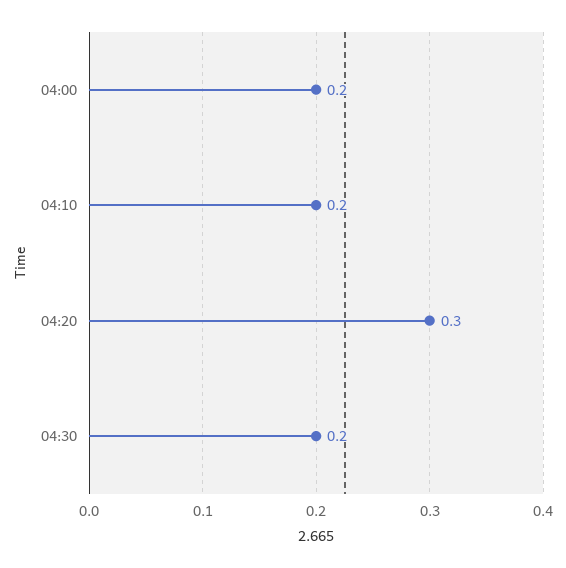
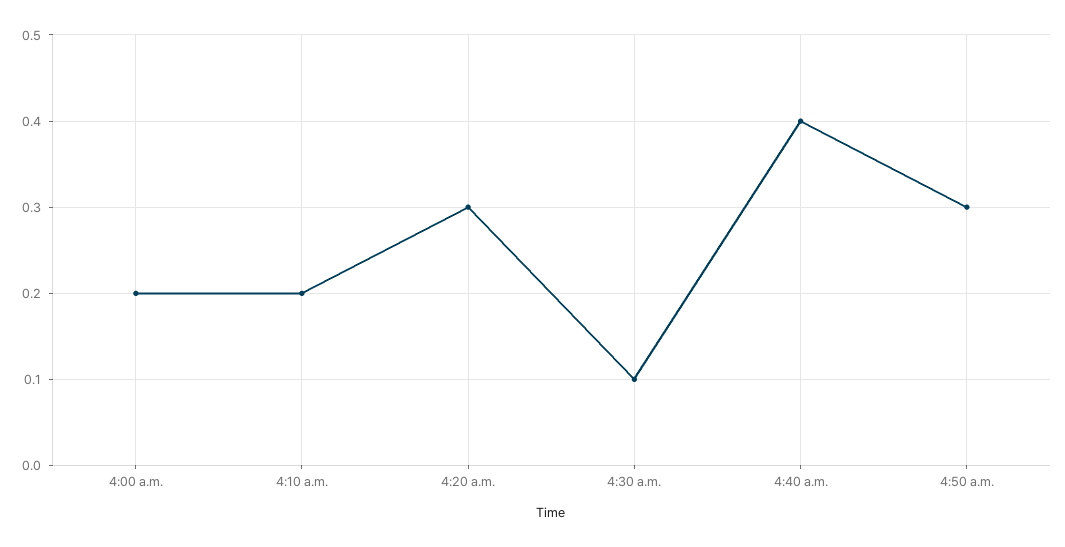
04:30: 0.2 -> 0.1
4:40 a.m.: none -> 0.4
4:50 a.m.: none -> 0.3

